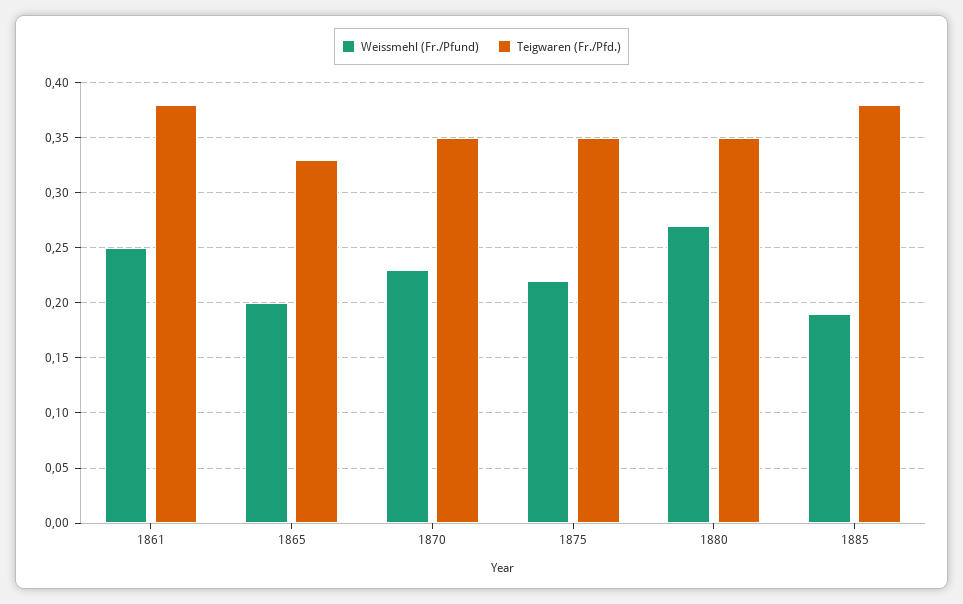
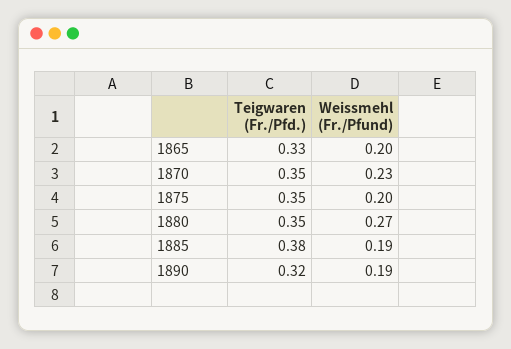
Weissmehl (Fr./Pfund), 1861: 0.25 -> none
Teigwaren (Fr./Pfd.), 1861: 0.38 -> none
Weissmehl (Fr./Pfund), 1875: 0.22 -> 0.2
Teigwaren (Fr./Pfd.), 1890: none -> 0.32
Weissmehl (Fr./Pfund), 1890: none -> 0.19

